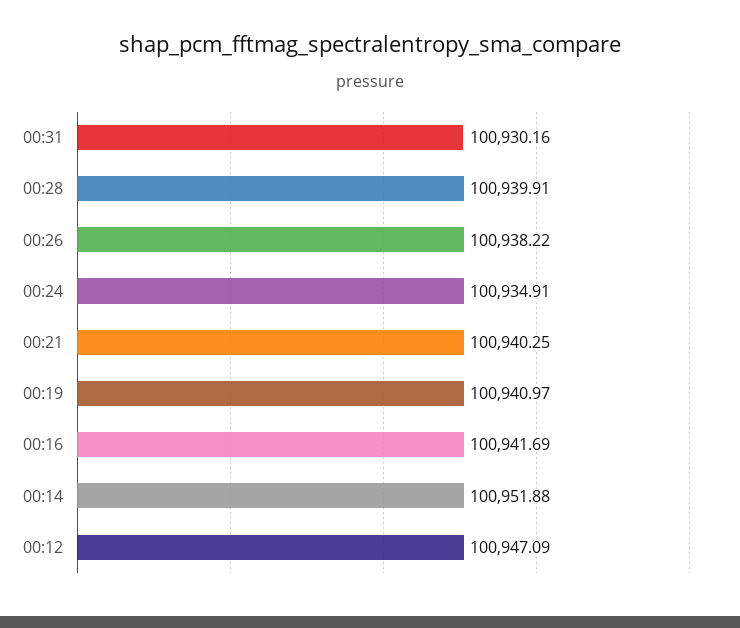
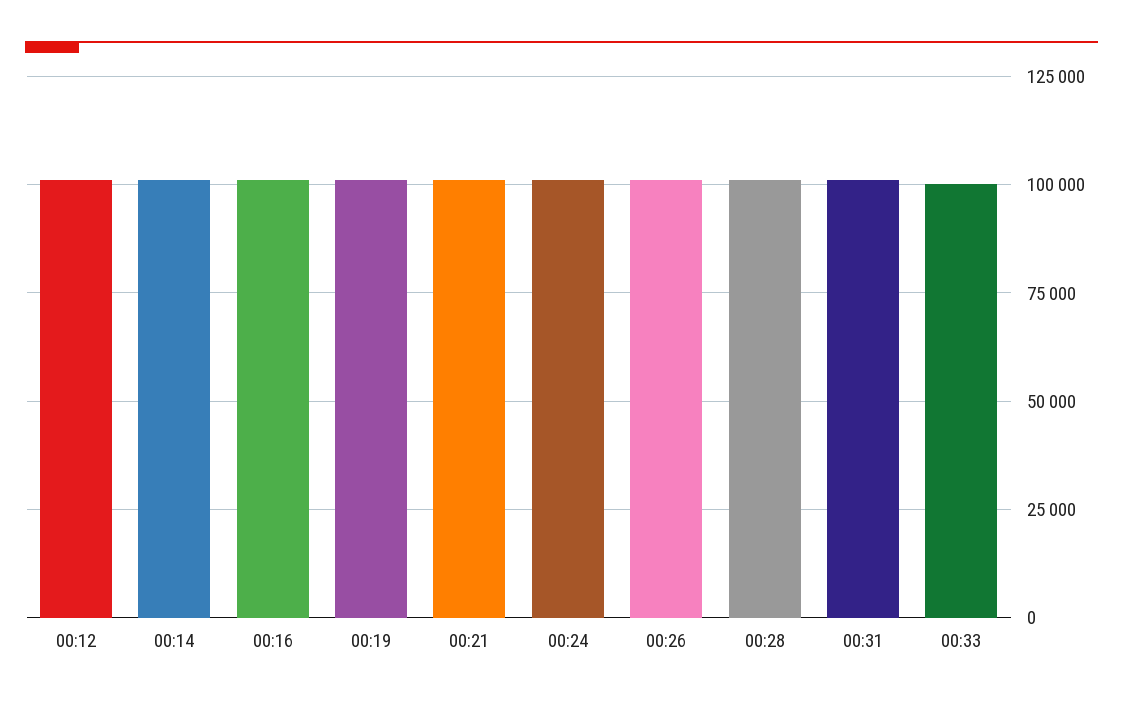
00:33: none -> 100000

